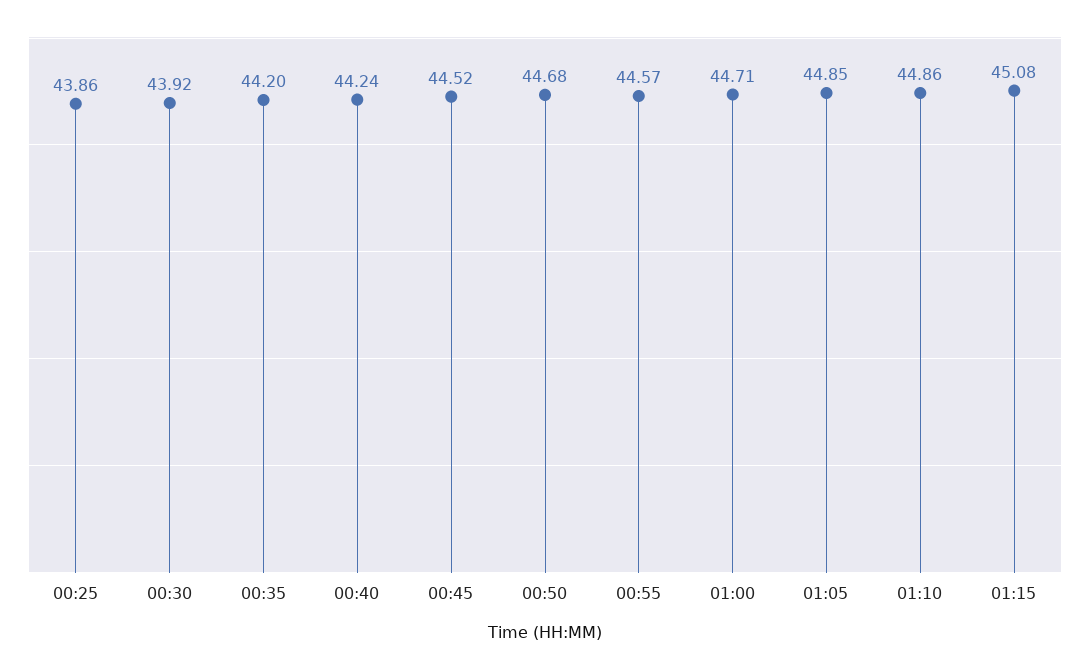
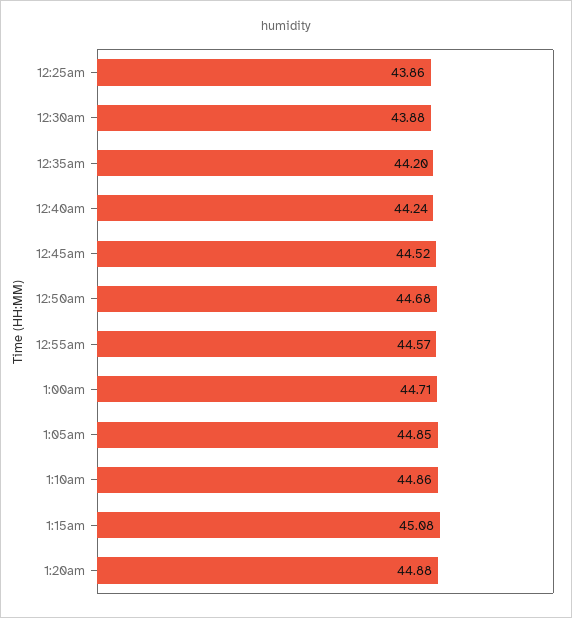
00:30: 43.92 -> 43.88
1:20am: none -> 44.88

